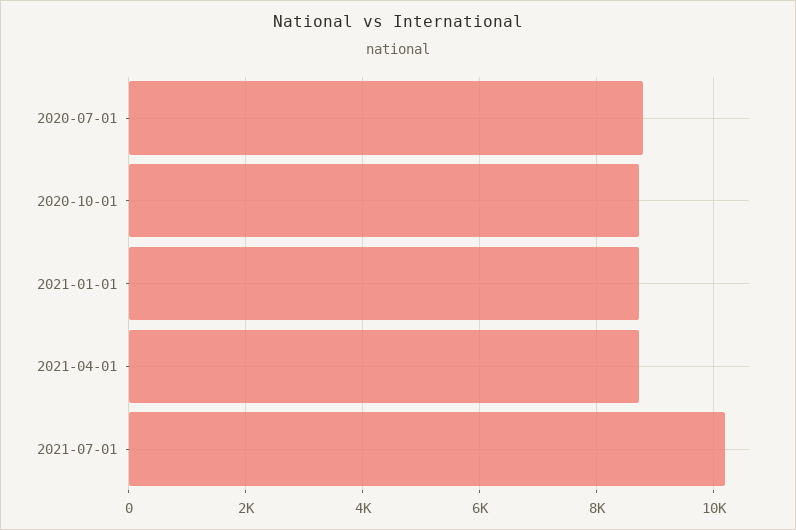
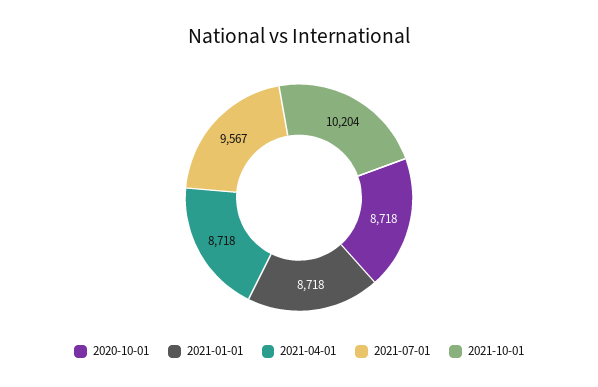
2020-07-01: 8800 -> none
2021-07-01: 10200 -> 9567
2021-10-01: none -> 10204

